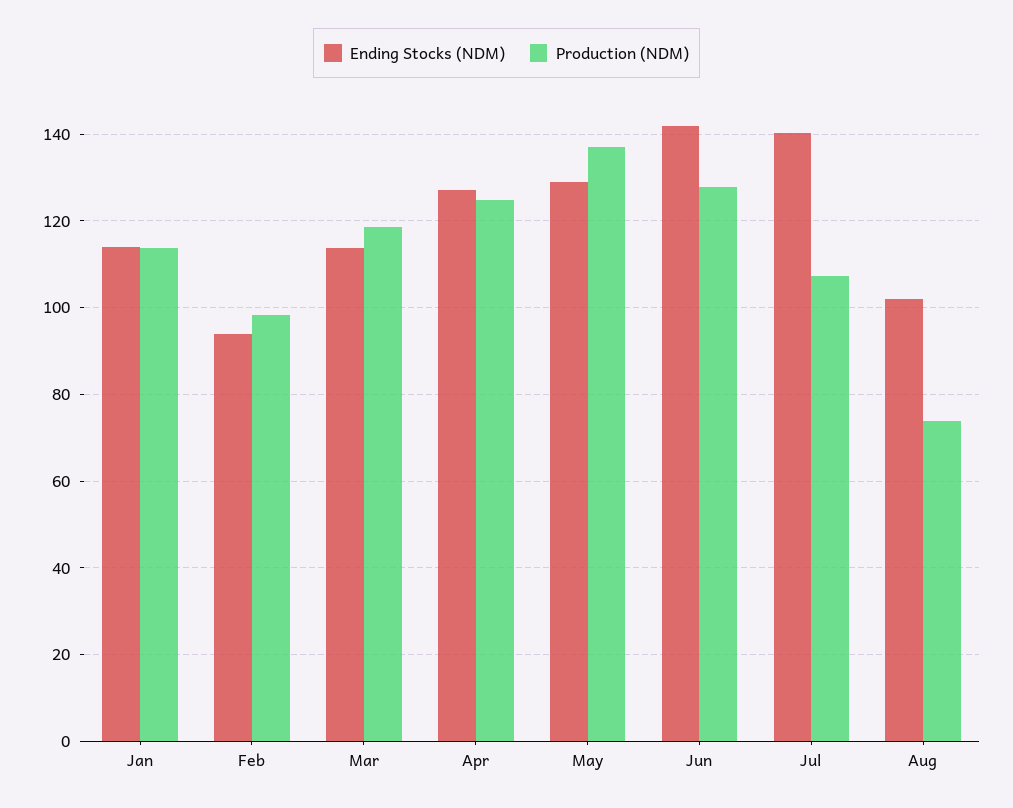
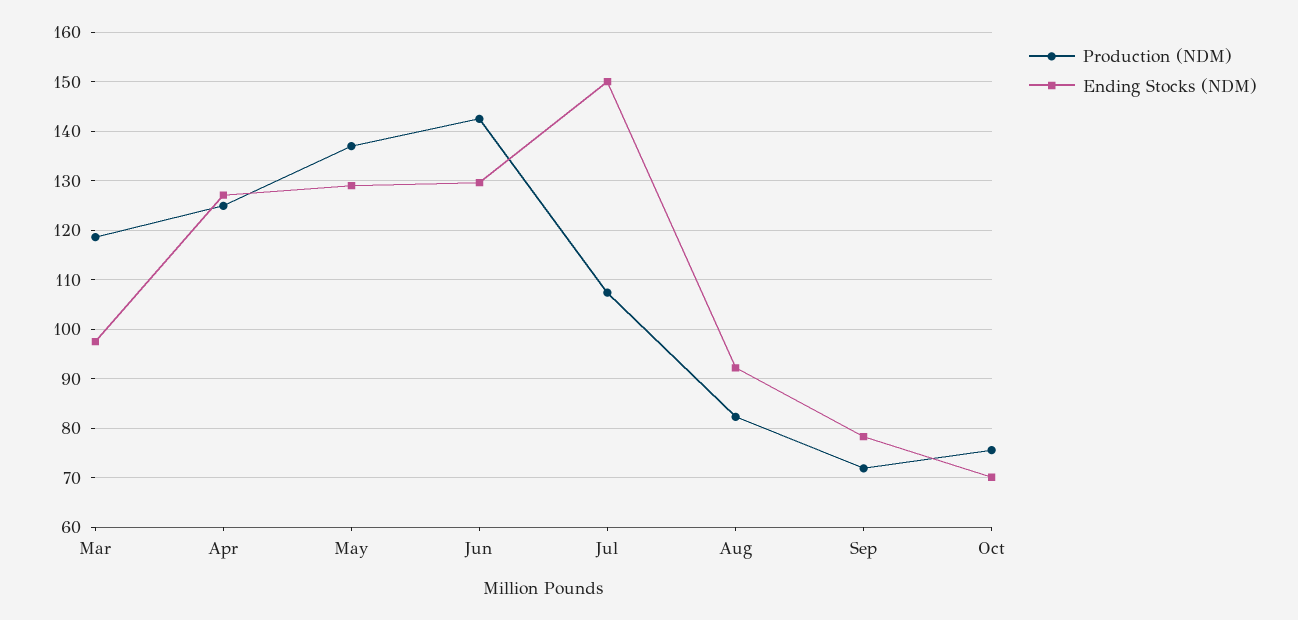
Ending Stocks (NDM), Jan: 114 -> none
Production (NDM), Jan: 114 -> none
Ending Stocks (NDM), Feb: 94 -> none
Production (NDM), Feb: 98 -> none
Ending Stocks (NDM), Mar: 114 -> 98
Ending Stocks (NDM), Jun: 142 -> 130
Production (NDM), Jun: 128 -> 142
Ending Stocks (NDM), Jul: 140 -> 150
Ending Stocks (NDM), Aug: 102 -> 92
Production (NDM), Aug: 74 -> 82
Production (NDM), Sep: none -> 72
Ending Stocks (NDM), Sep: none -> 78
Production (NDM), Oct: none -> 76
Ending Stocks (NDM), Oct: none -> 70

